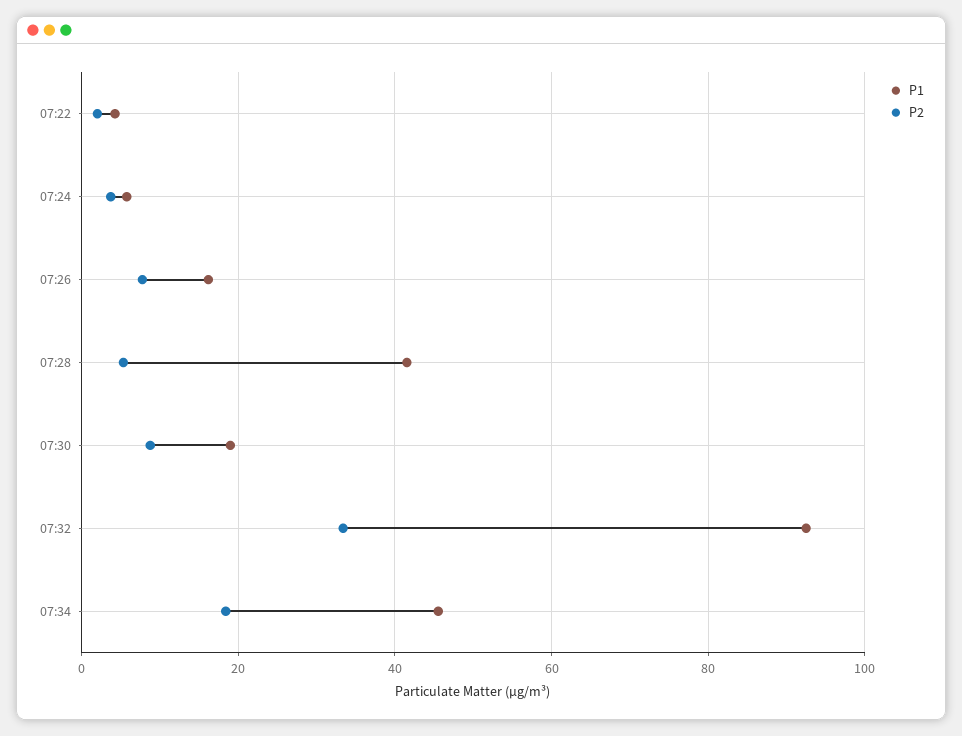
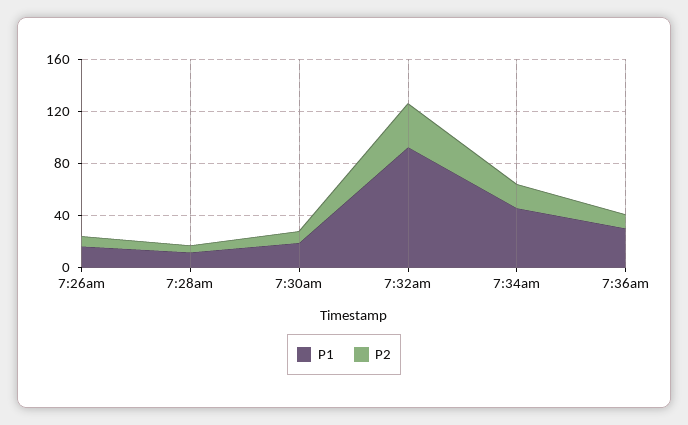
P1, 07:22: 4 -> none
P2, 07:22: 2 -> none
P1, 07:24: 6 -> none
P2, 07:24: 4 -> none
P1, 07:28: 42 -> 10
P1, 7:36am: none -> 30
P2, 7:36am: none -> 10

